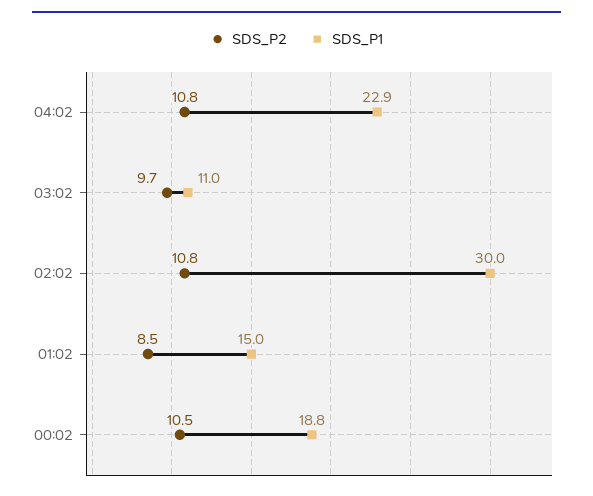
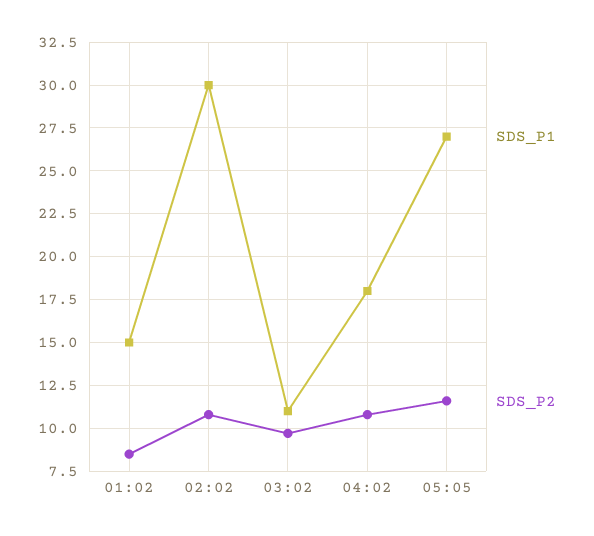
SDS_P1, 04:02: 22.9 -> 18
SDS_P2, 00:02: 10.5 -> none
SDS_P1, 00:02: 18.8 -> none
SDS_P1, 05:05: none -> 27
SDS_P2, 05:05: none -> 11.5

